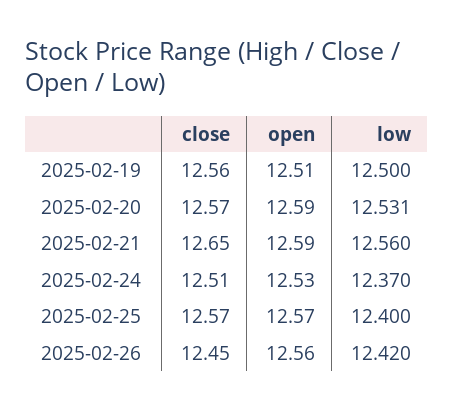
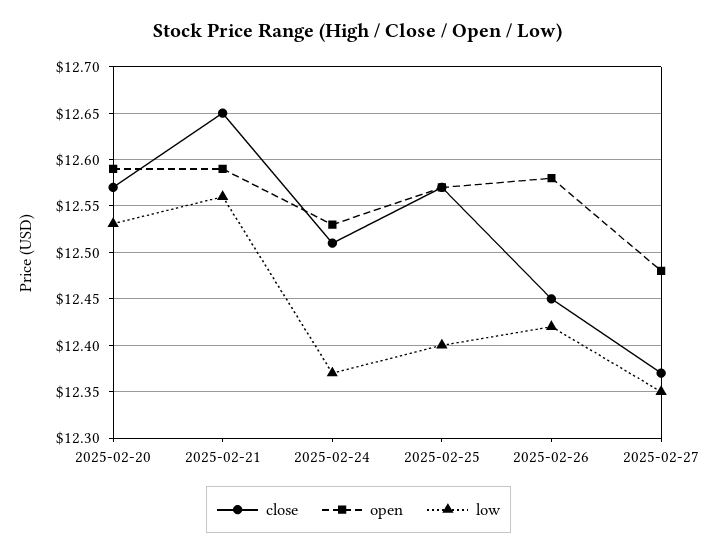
close, 2025-02-19: 12.56 -> none
open, 2025-02-19: 12.51 -> none
low, 2025-02-19: 12.5 -> none
open, 2025-02-26: 12.56 -> 12.58
close, 2025-02-27: none -> 12.37
open, 2025-02-27: none -> 12.48
low, 2025-02-27: none -> 12.35

